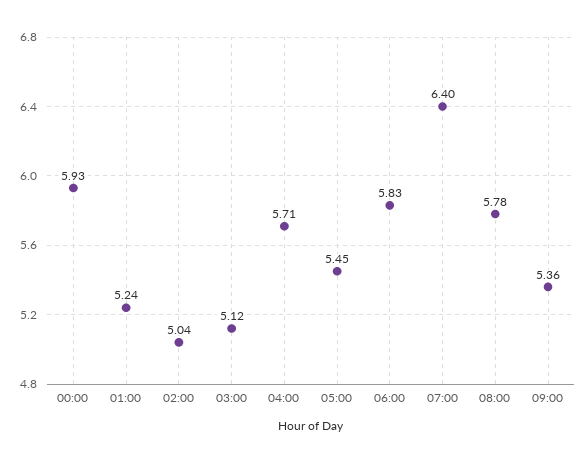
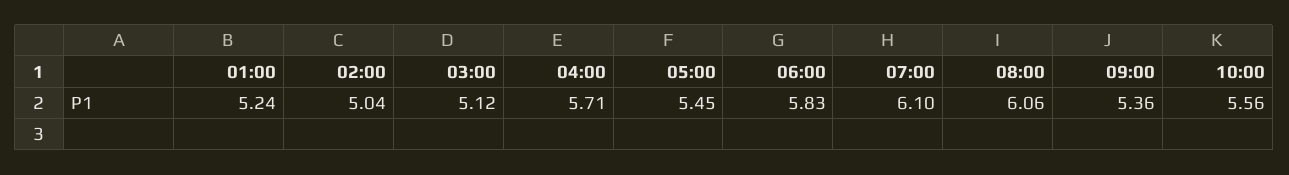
00:00: 5.93 -> none
07:00: 6.4 -> 6.1
08:00: 5.78 -> 6.06
10:00: none -> 5.56

